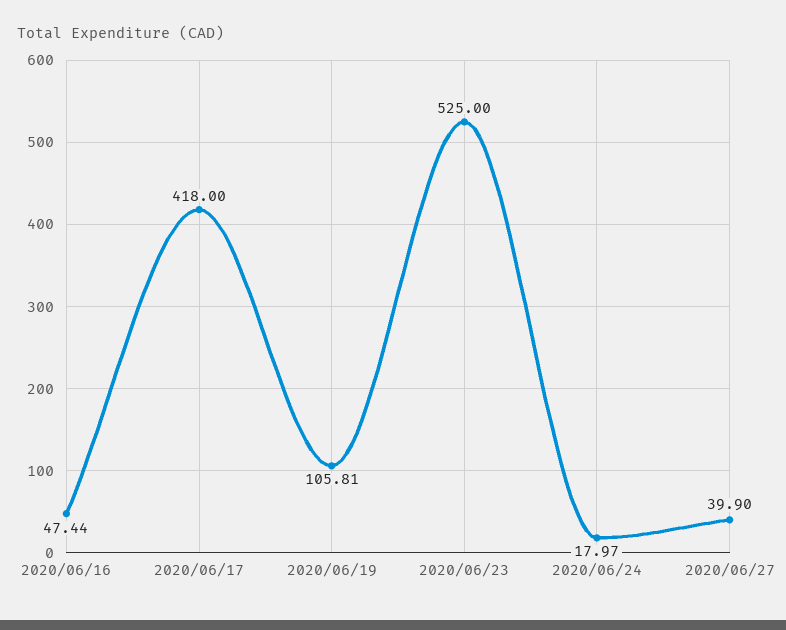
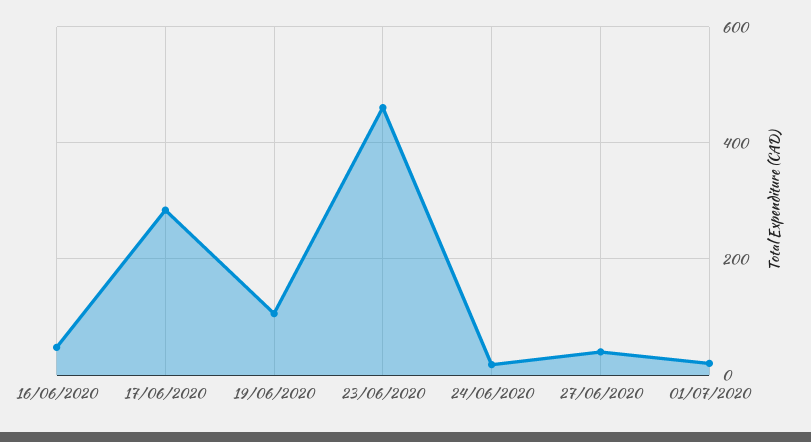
2020/06/17: 418 -> 280
2020/06/23: 525 -> 460
01/07/2020: none -> 20

